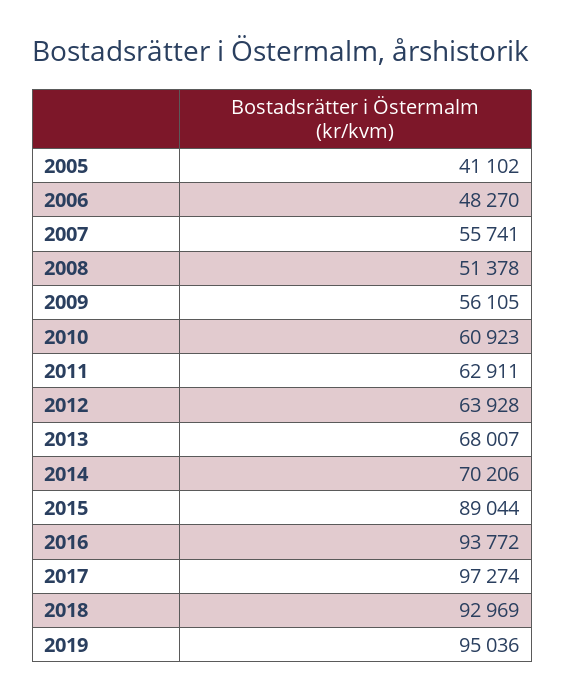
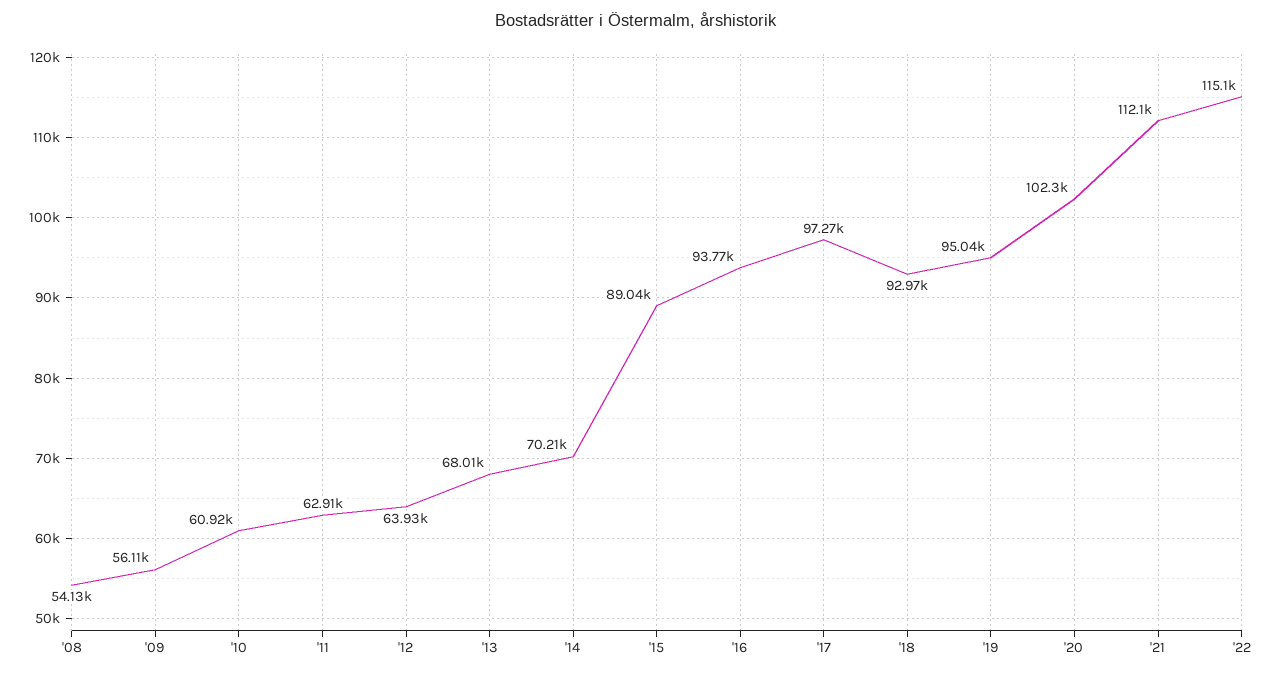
2005: 41102 -> none
2006: 48270 -> none
2007: 55741 -> none
2008: 51378 -> 54130
'20: none -> 102300
'21: none -> 112100
'22: none -> 115100

